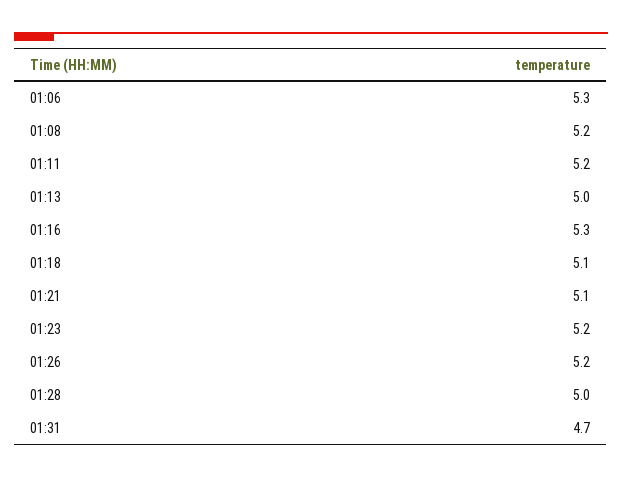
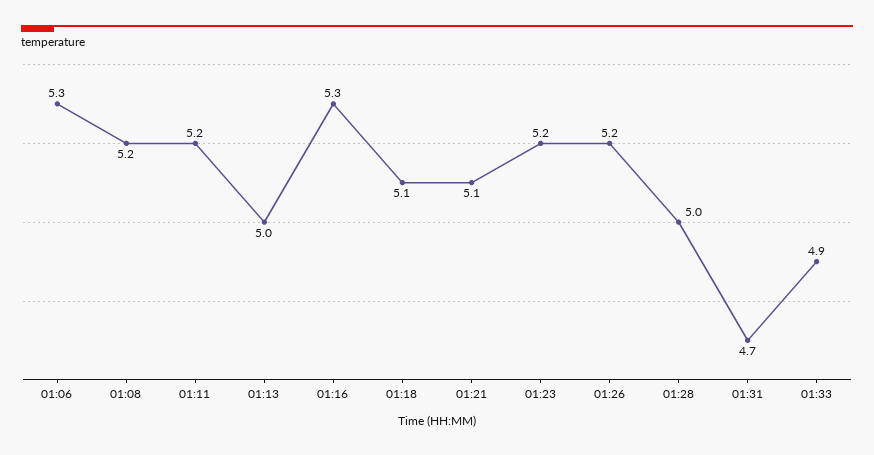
01:33: none -> 4.9

